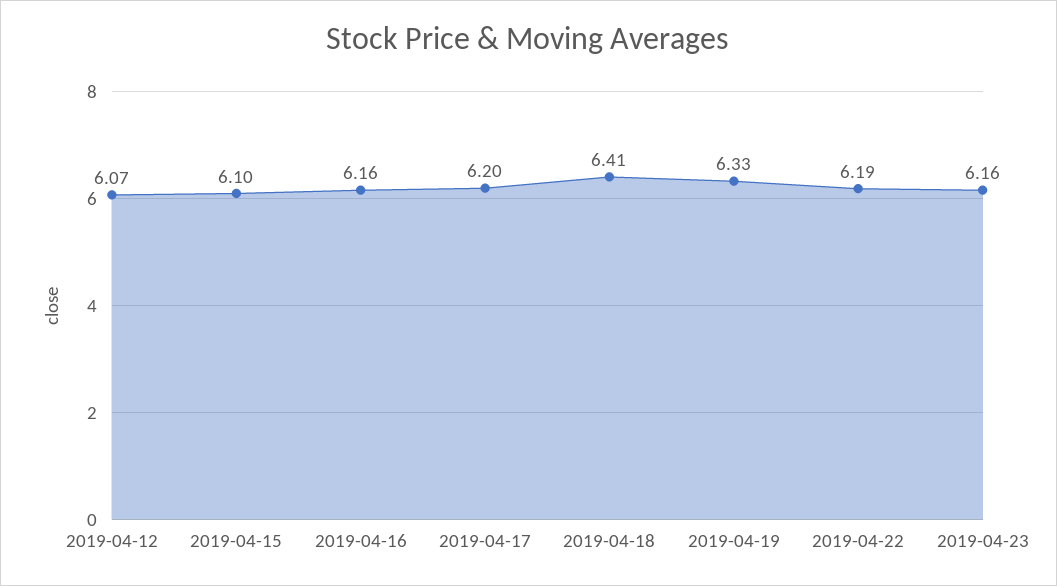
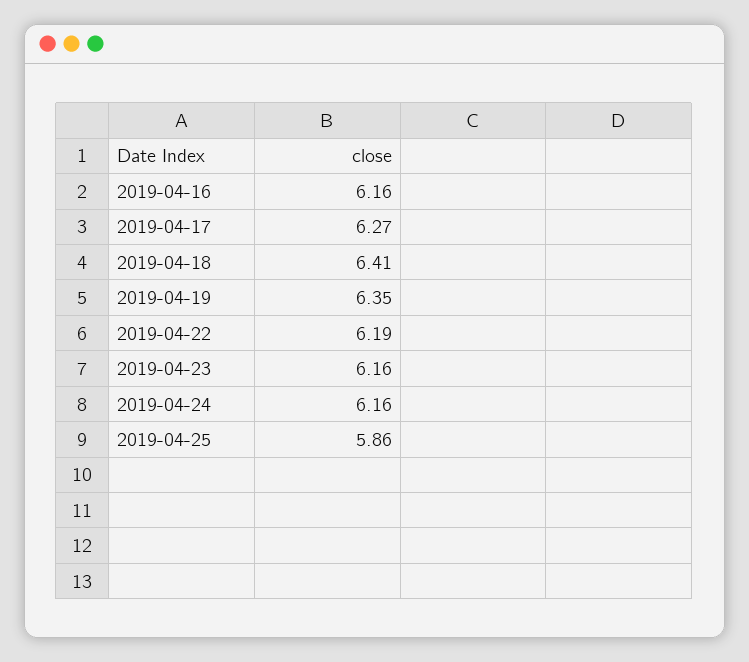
2019-04-12: 6.07 -> none
2019-04-15: 6.1 -> none
2019-04-17: 6.2 -> 6.27
2019-04-19: 6.33 -> 6.35
2019-04-24: none -> 6.16
2019-04-25: none -> 5.86

